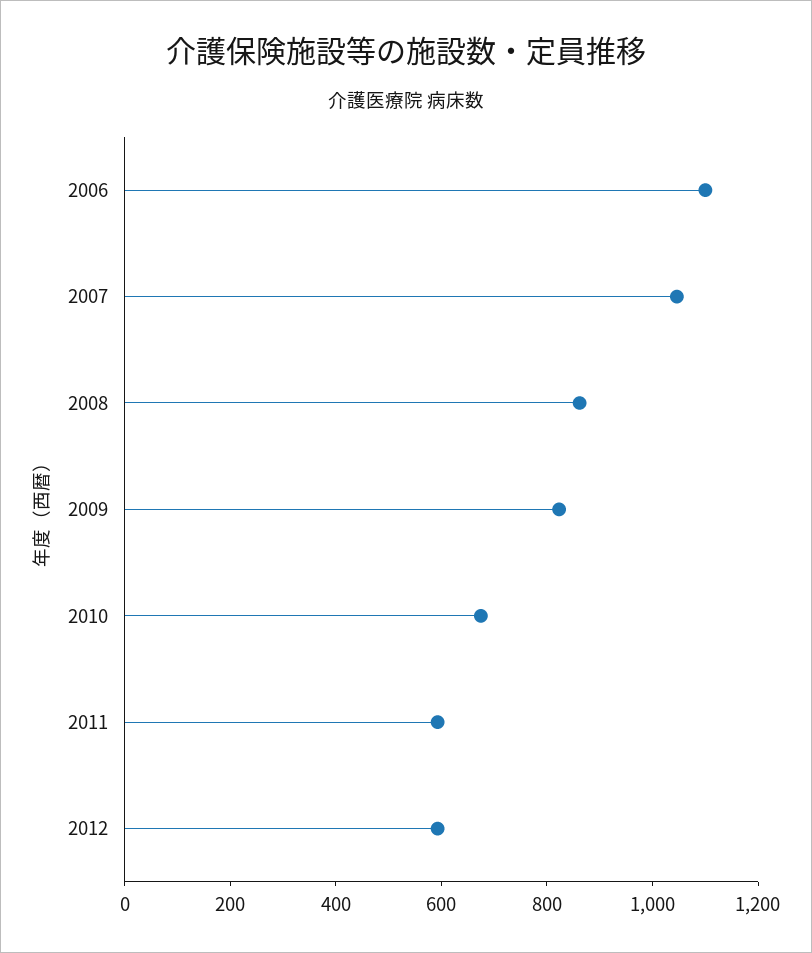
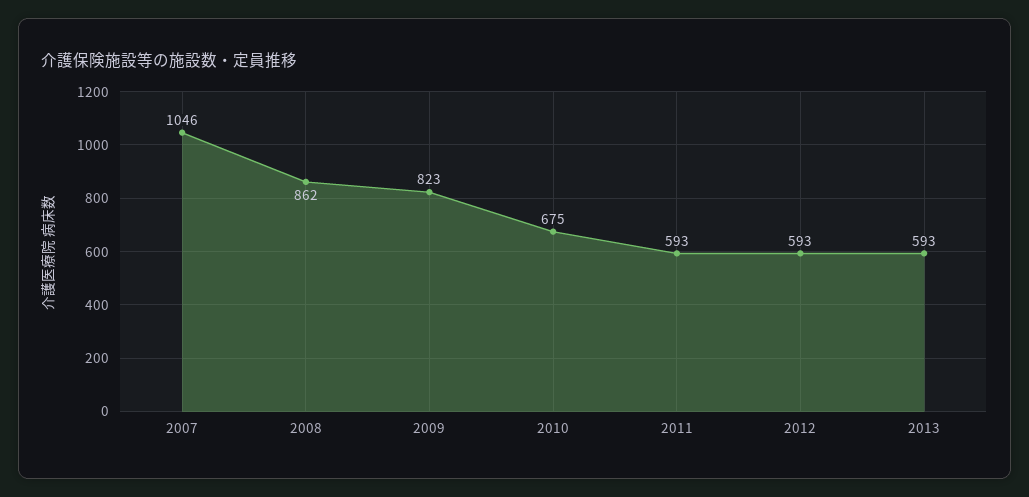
2006: 1100 -> none
2013: none -> 593

